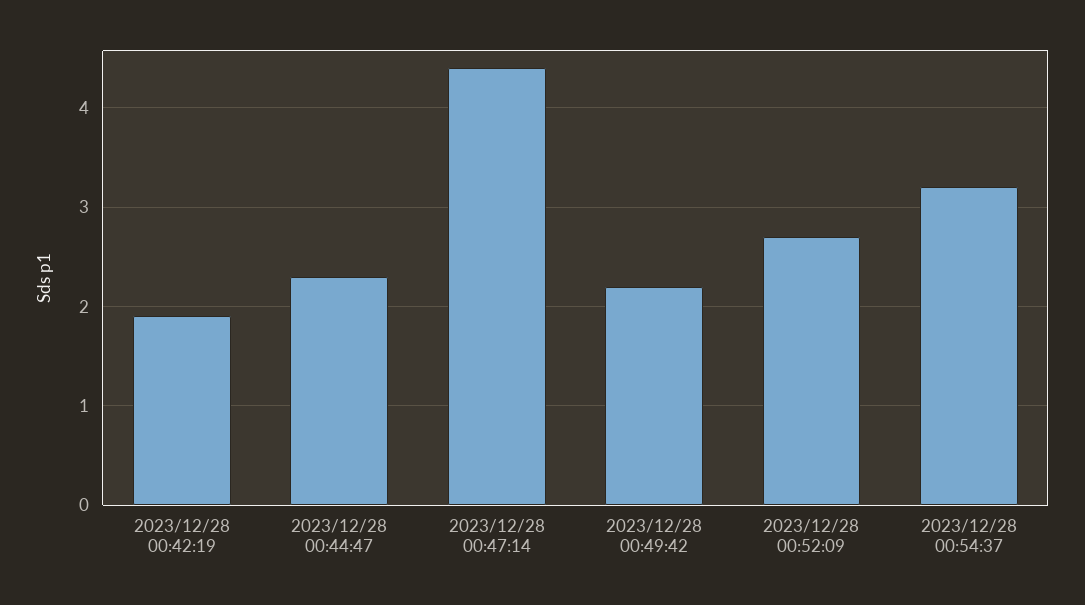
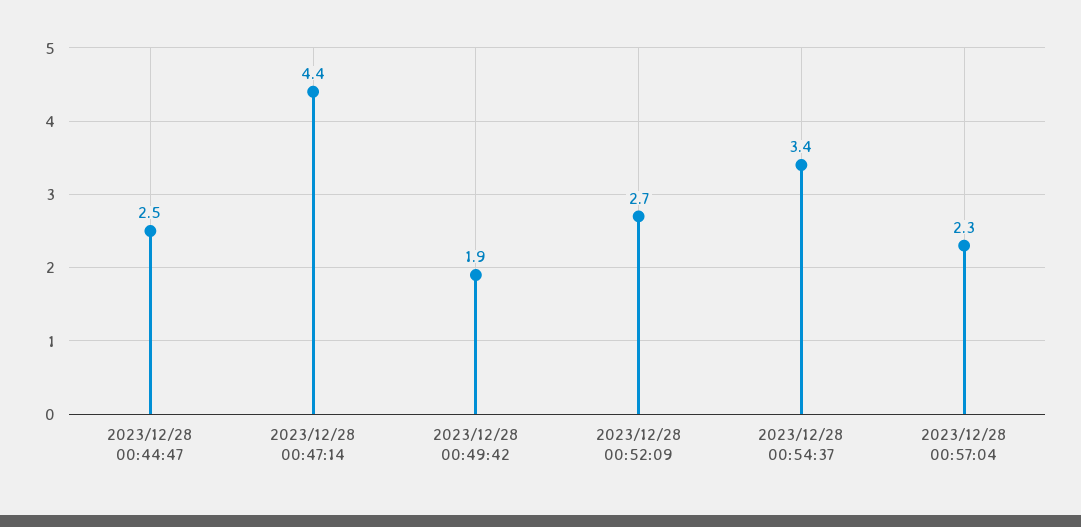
2023/12/28 00:42:19: 1.9 -> none
2023/12/28 00:44:47: 2.3 -> 2.5
2023/12/28 00:49:42: 2.2 -> 1.9
2023/12/28 00:54:37: 3.2 -> 3.4
2023/12/28 00:57:04: none -> 2.3

